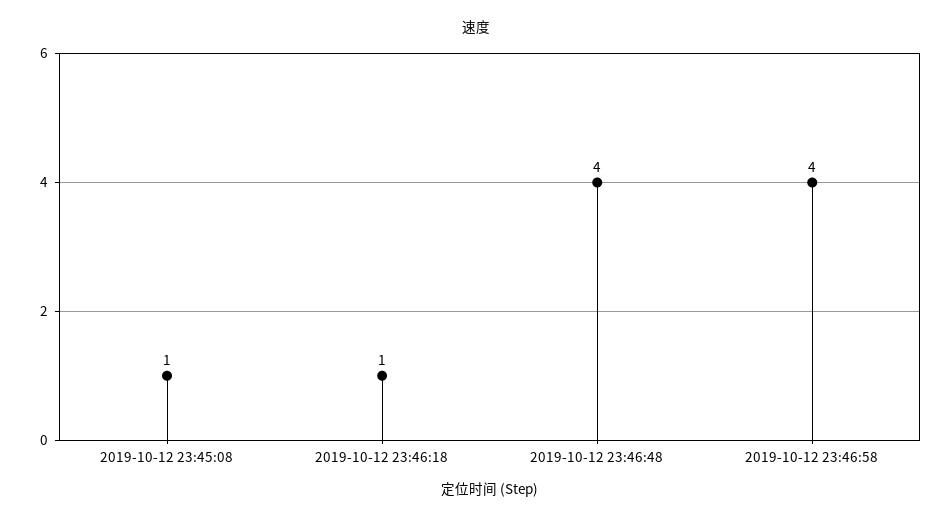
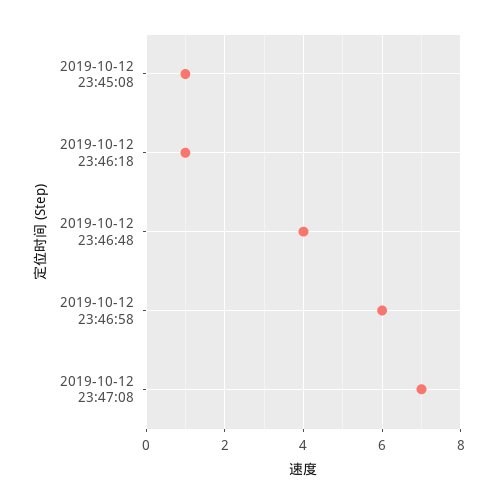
2019-10-12 23:46:58: 4 -> 6
2019-10-12 23:47:08: none -> 7

